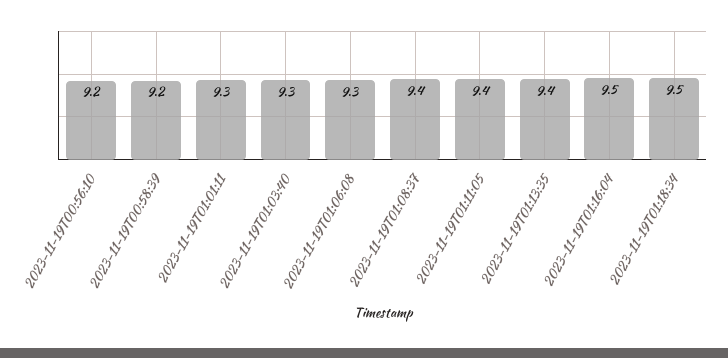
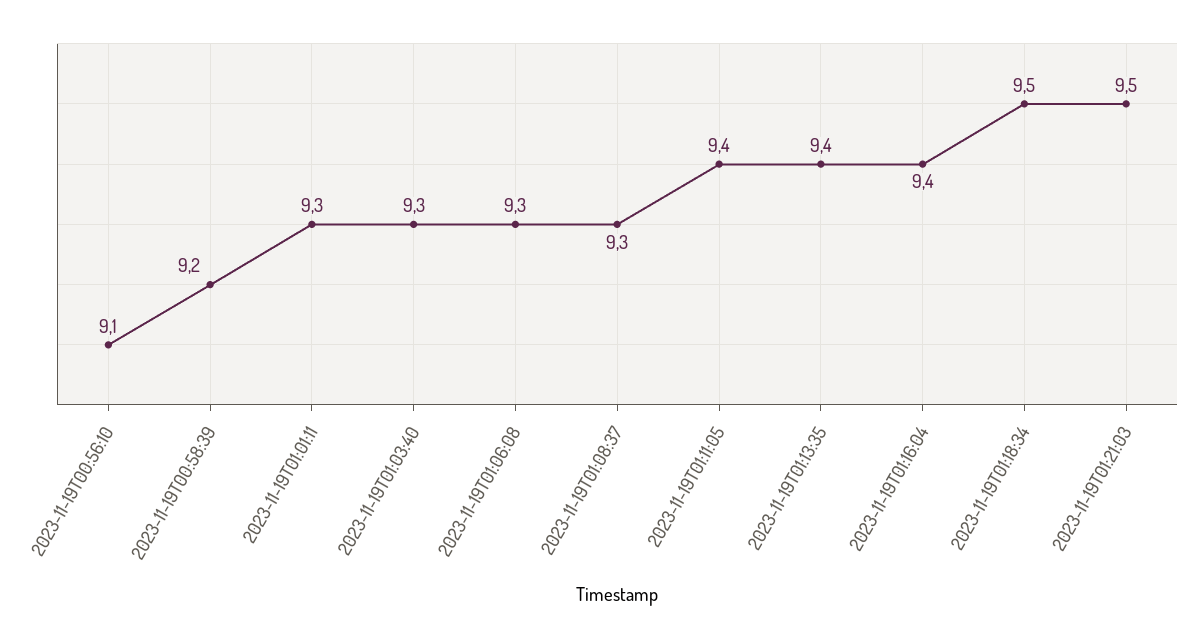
2023-11-19T00:56:10: 9.2 -> 9.1
2023-11-19T01:08:37: 9.4 -> 9.3
2023-11-19T01:16:04: 9.5 -> 9.4
2023-11-19T01:21:03: none -> 9.5

